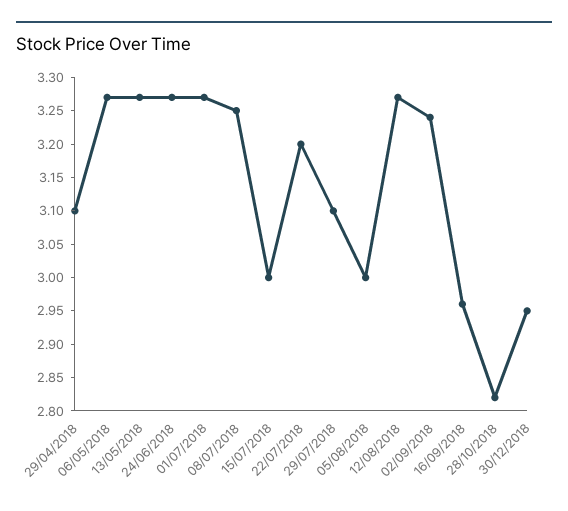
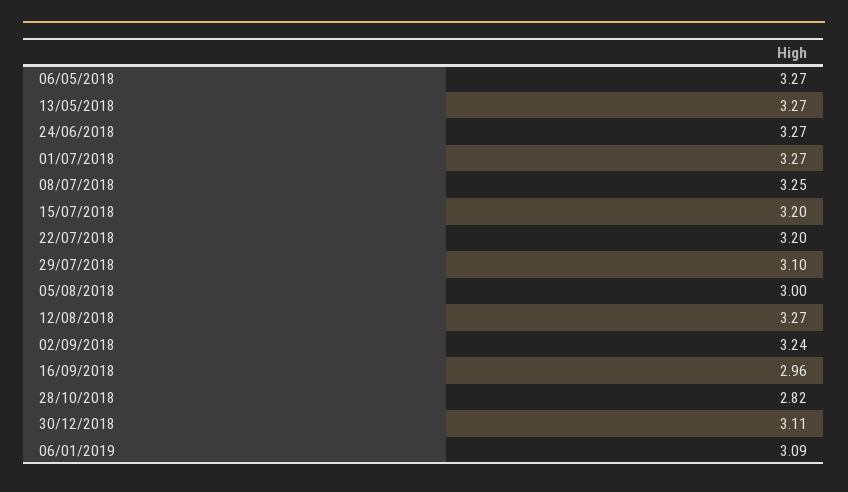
29/04/2018: 3.1 -> none
15/07/2018: 3 -> 3.2
30/12/2018: 2.95 -> 3.11
06/01/2019: none -> 3.09

